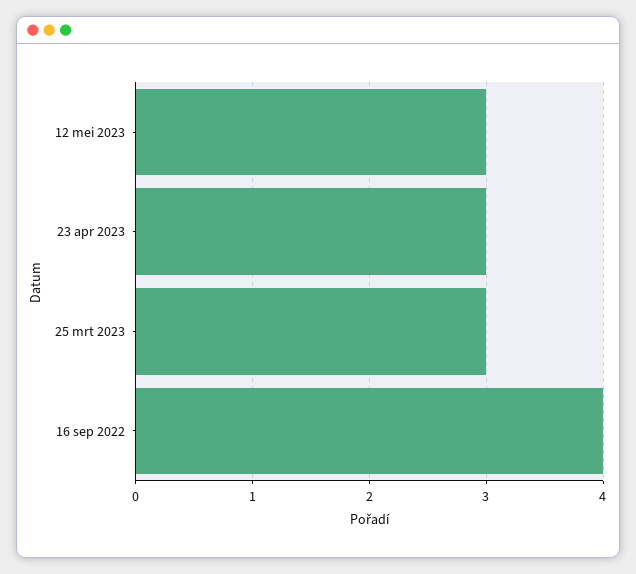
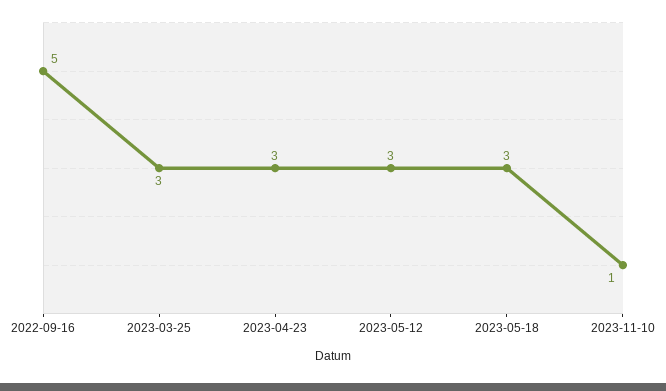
16 sep 2022: 4 -> 5
2023-05-18: none -> 3
2023-11-10: none -> 1

